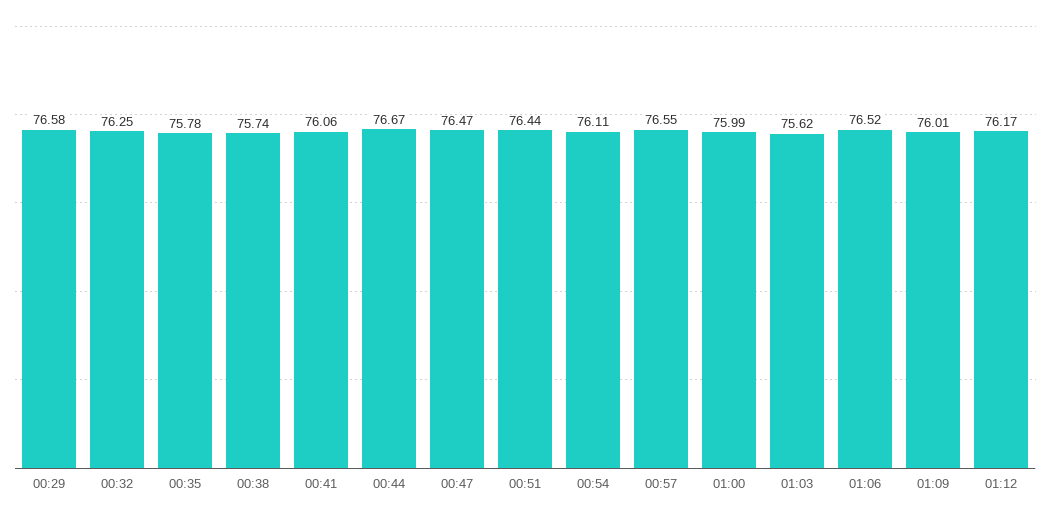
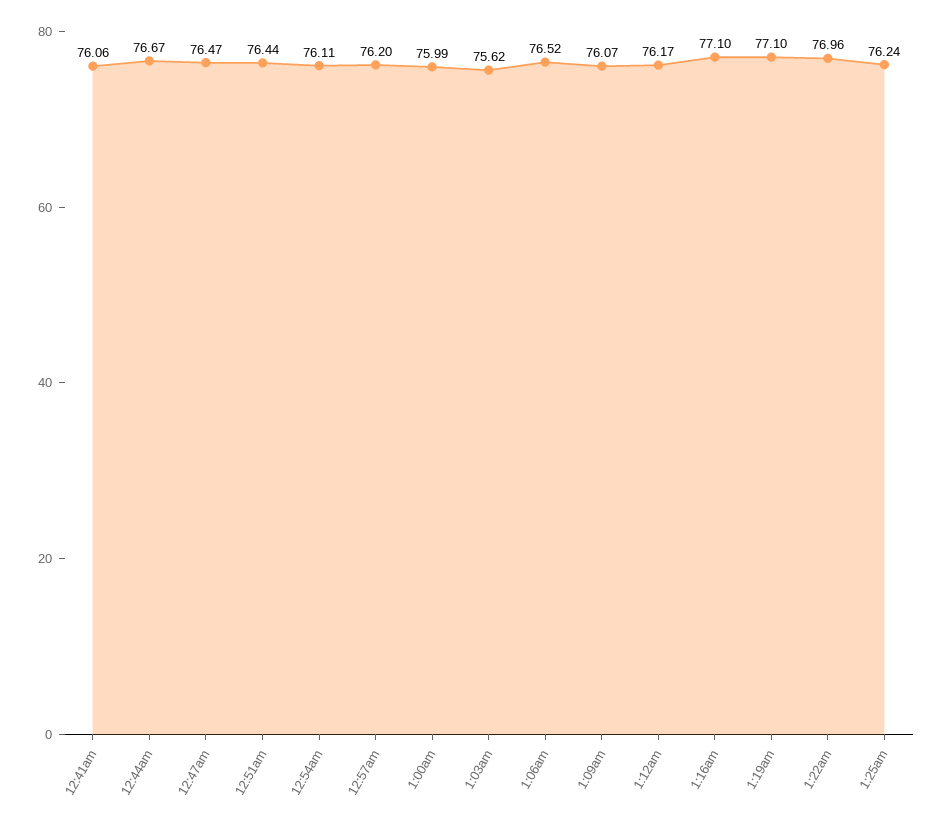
00:29: 76.58 -> none
00:32: 76.25 -> none
00:35: 75.78 -> none
00:38: 75.74 -> none
00:57: 76.55 -> 76.2
01:09: 76.01 -> 76.07
1:16am: none -> 77.1
1:19am: none -> 77.1
1:22am: none -> 76.96
1:25am: none -> 76.24

